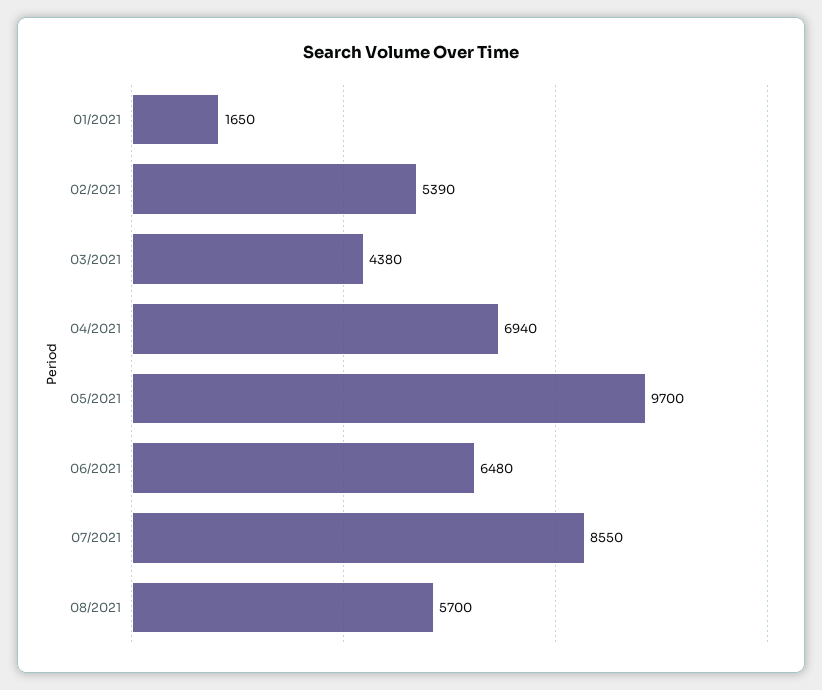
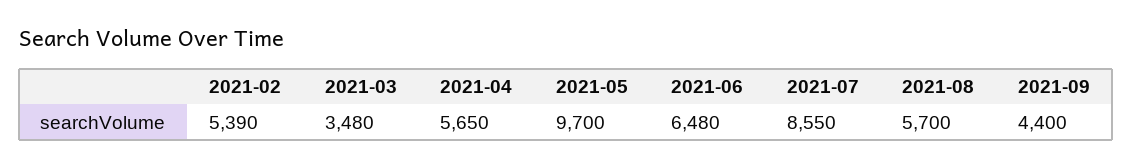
01/2021: 1650 -> none
03/2021: 4380 -> 3480
04/2021: 6940 -> 5650
2021-09: none -> 4400

